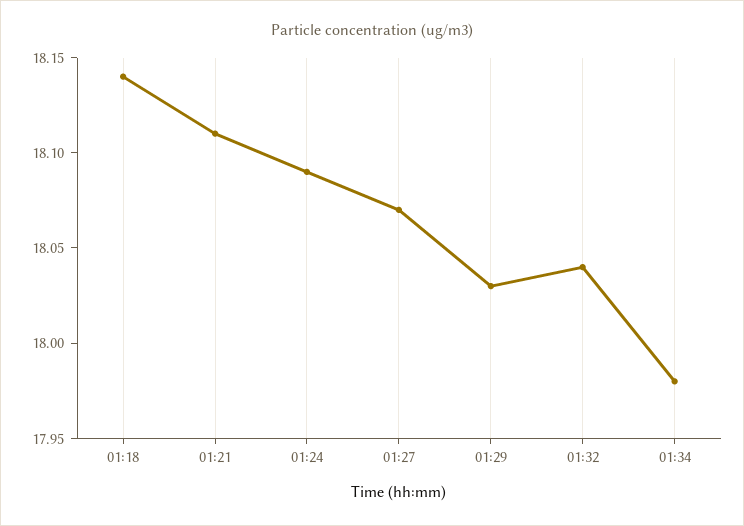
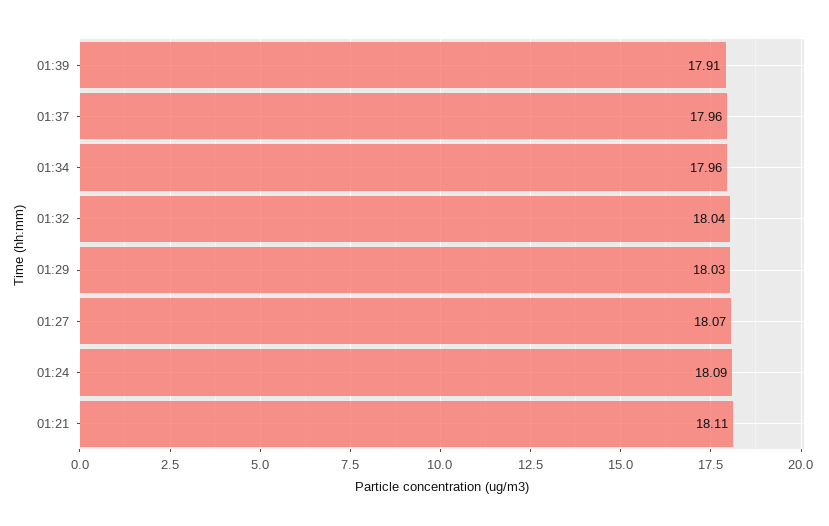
01:18: 18.14 -> none
01:34: 17.98 -> 17.96
01:39: none -> 17.91
01:37: none -> 17.96

